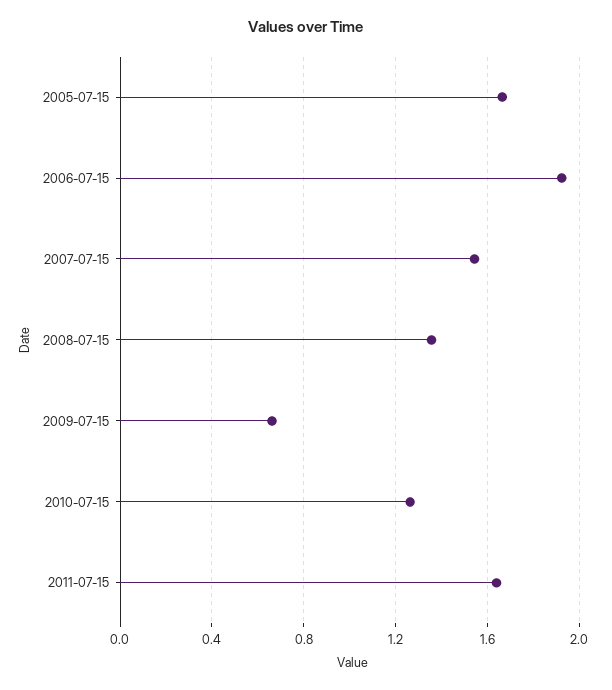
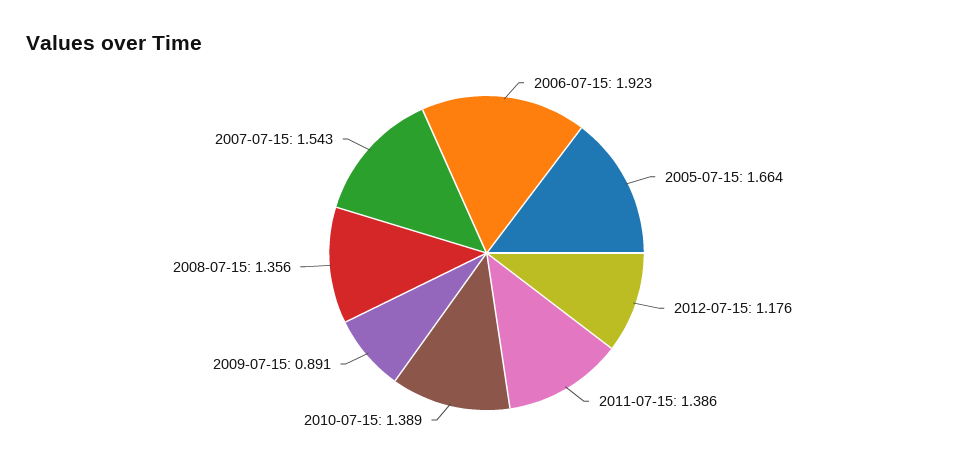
2009-07-15: 0.65 -> 0.891
2010-07-15: 1.25 -> 1.389
2011-07-15: 1.65 -> 1.386
2012-07-15: none -> 1.176

